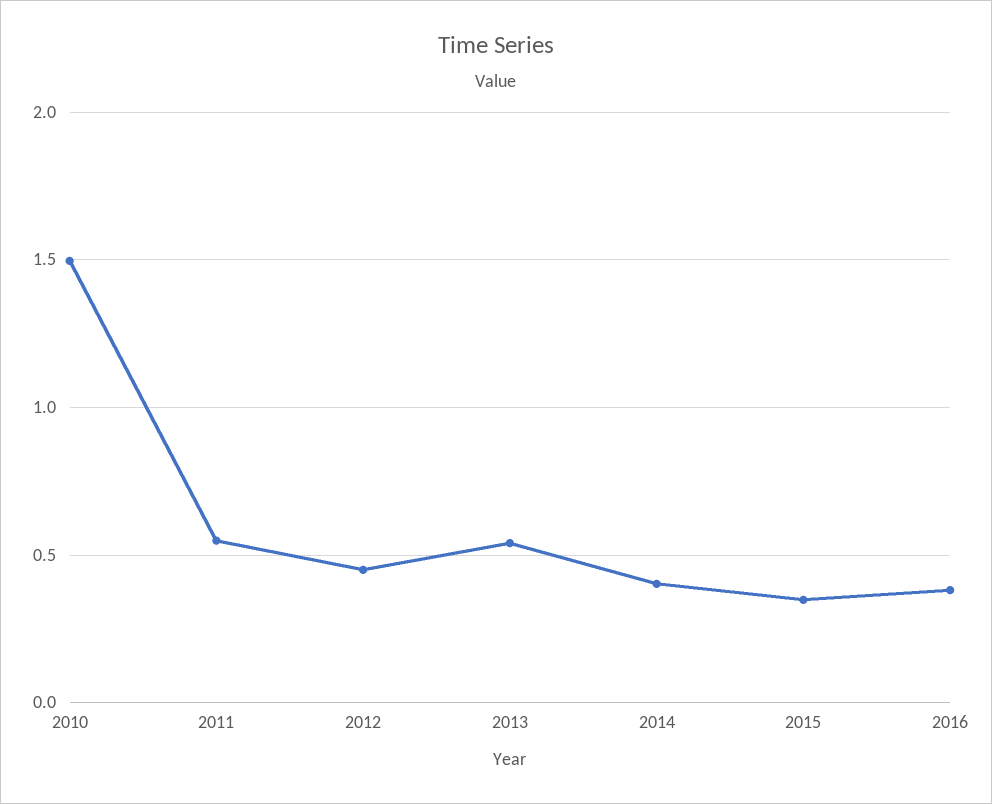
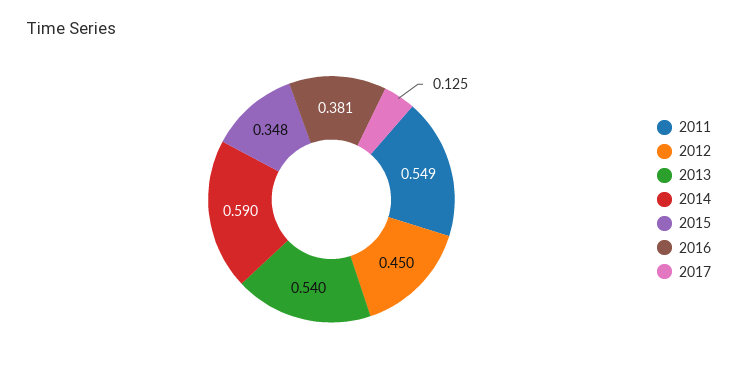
2010: 1.5 -> none
2014: 0.4 -> 0.59
2017: none -> 0.125

